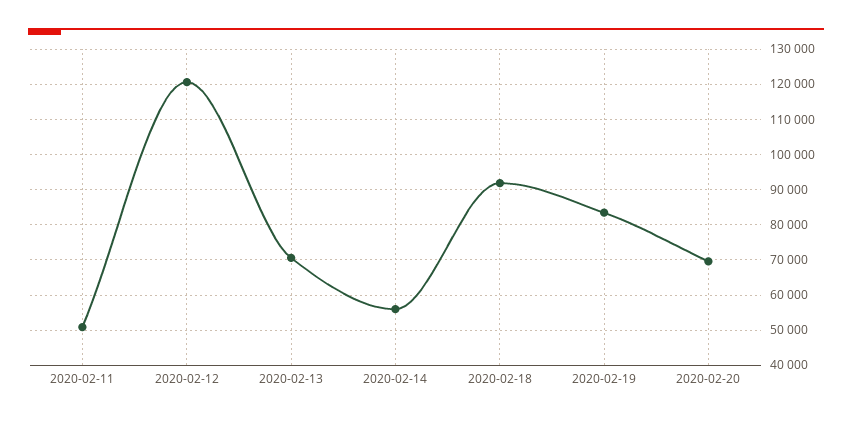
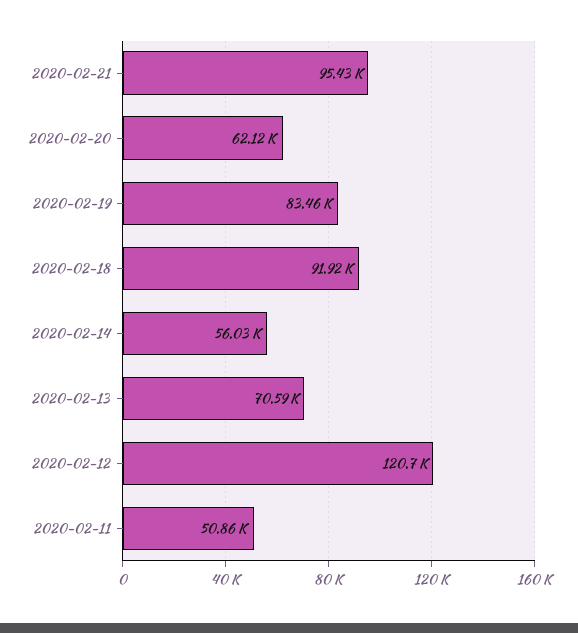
2020-02-20: 70000 -> 62120
2020-02-21: none -> 95430

